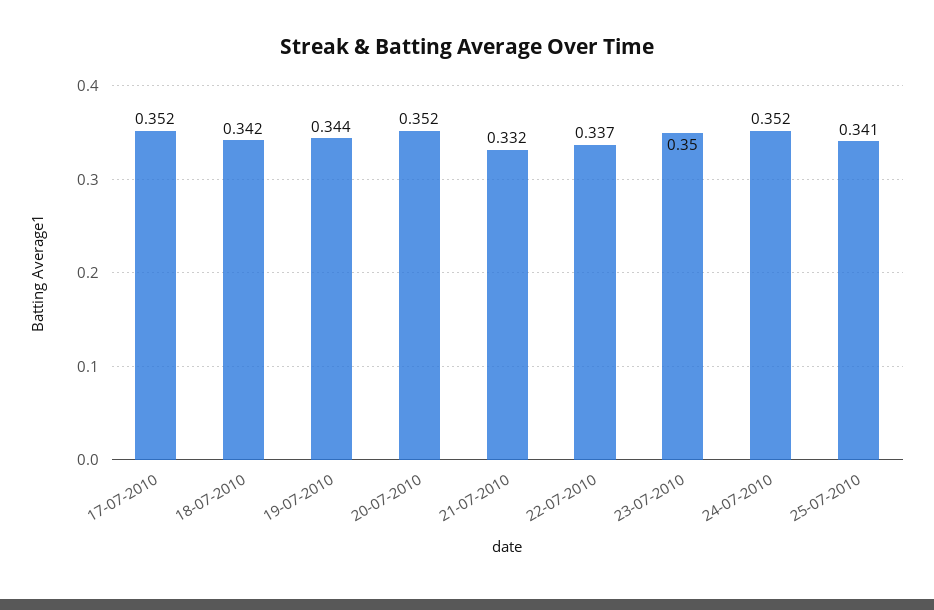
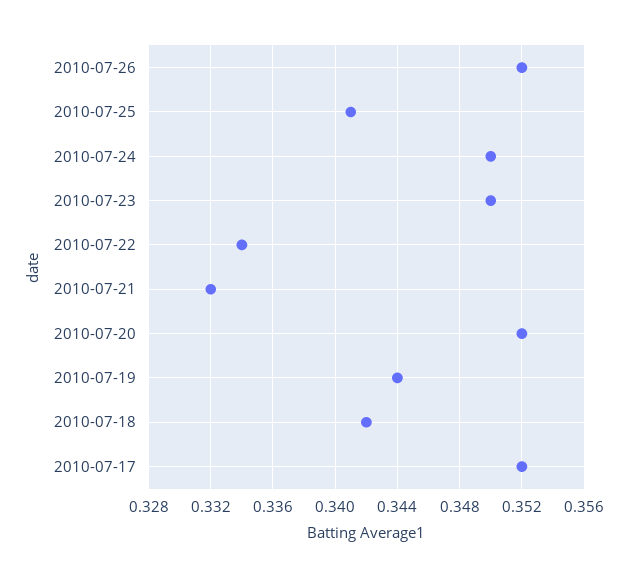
22-07-2010: 0.337 -> 0.334
24-07-2010: 0.352 -> 0.35
2010-07-26: none -> 0.352

